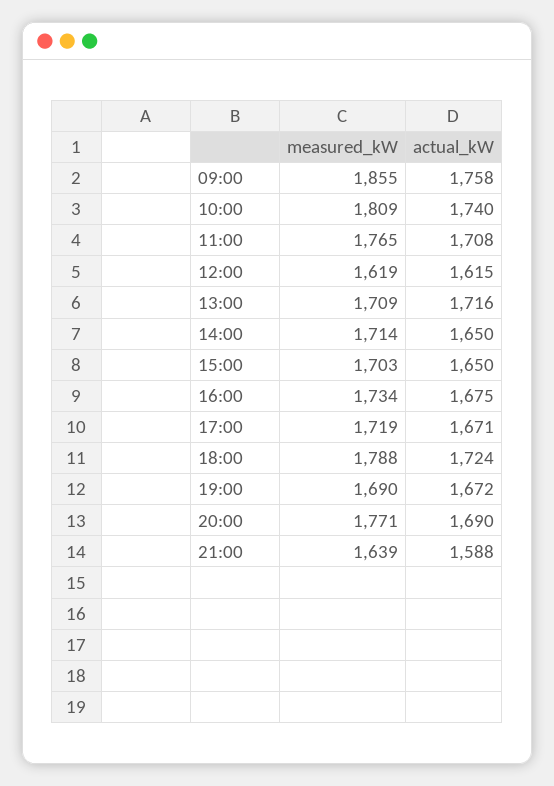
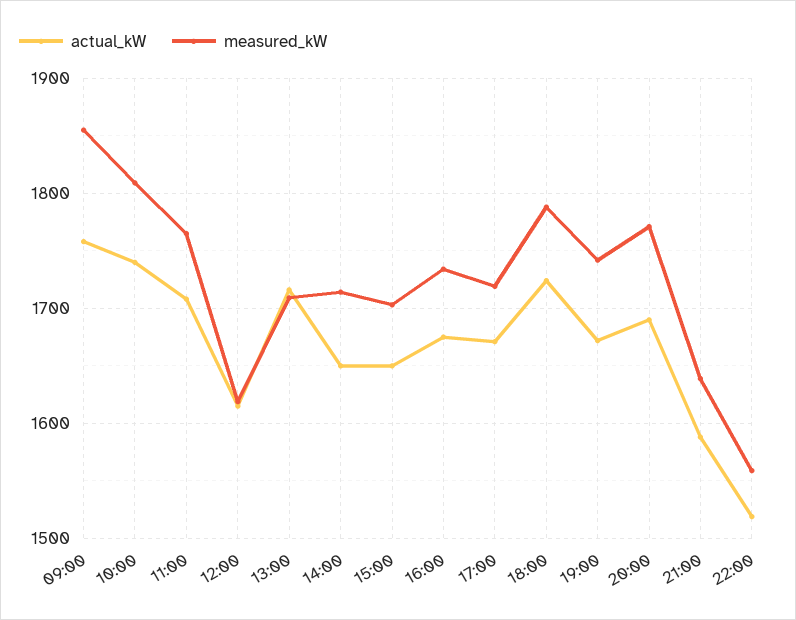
measured_kW, 19:00: 1690 -> 1740
actual_kW, 22:00: none -> 1520
measured_kW, 22:00: none -> 1560

